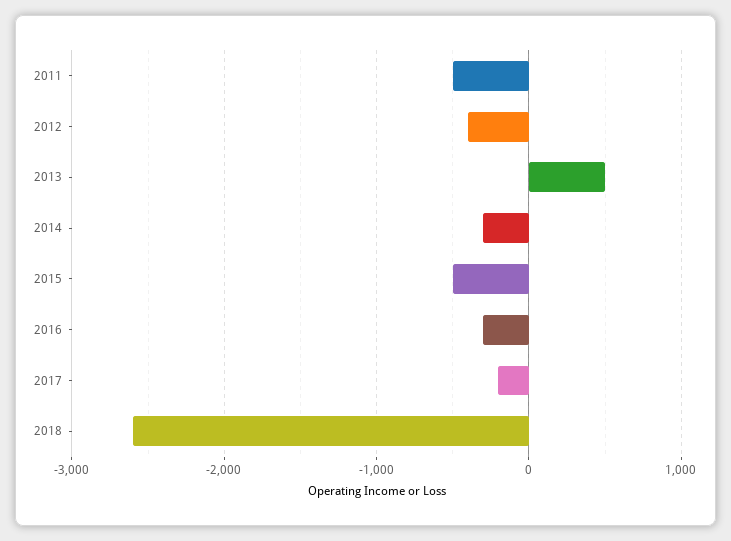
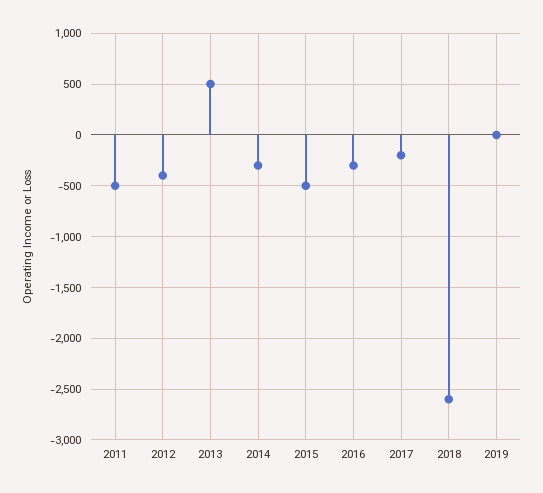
2019: none -> 0

